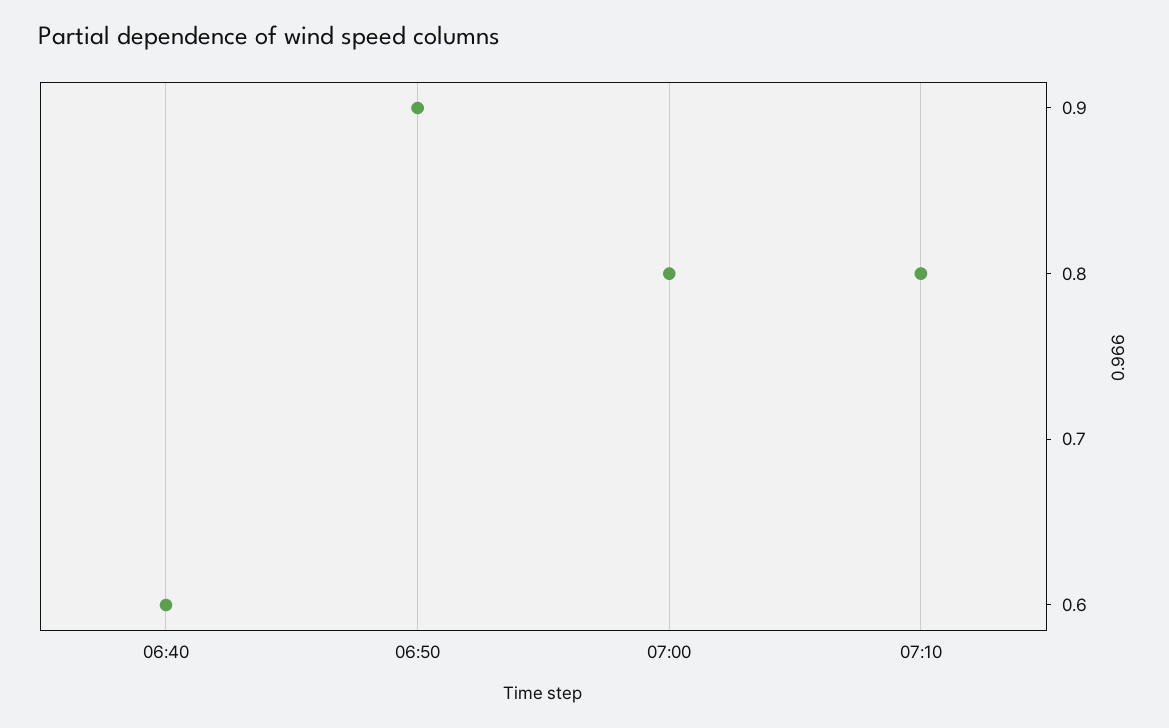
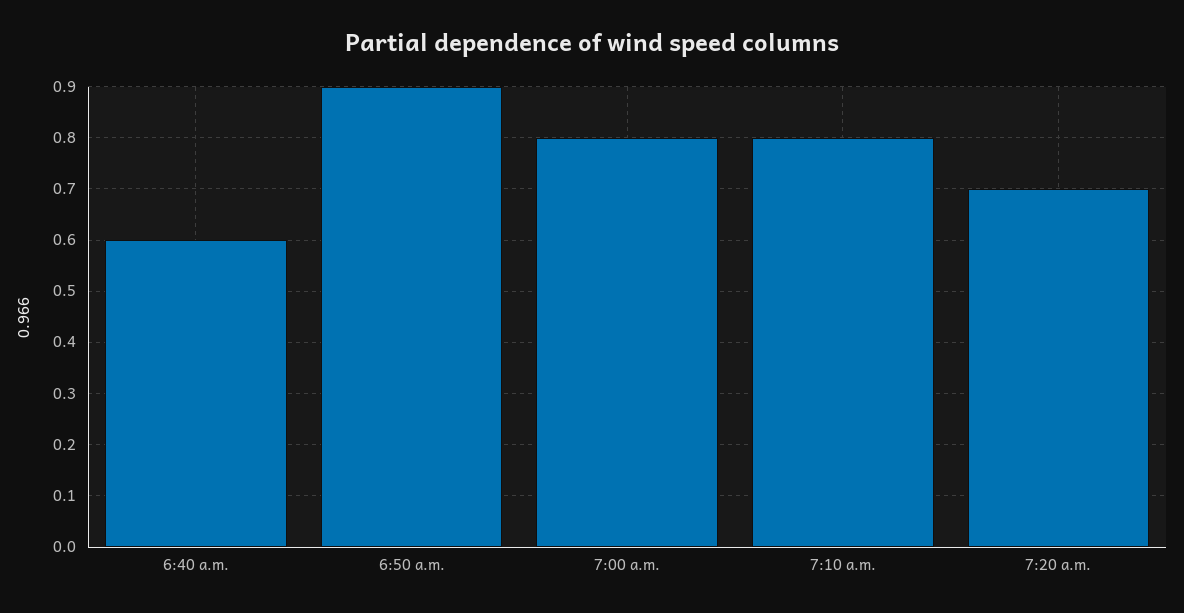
7:20 a.m.: none -> 0.7

